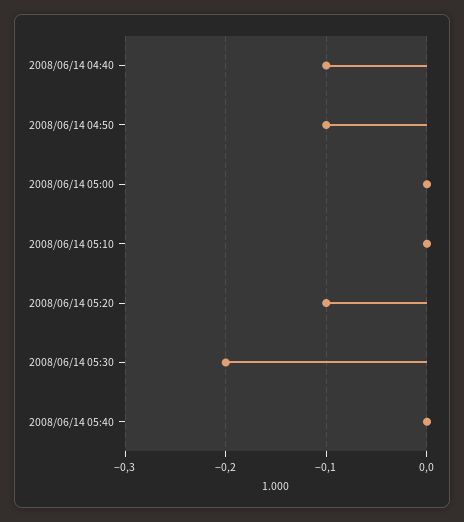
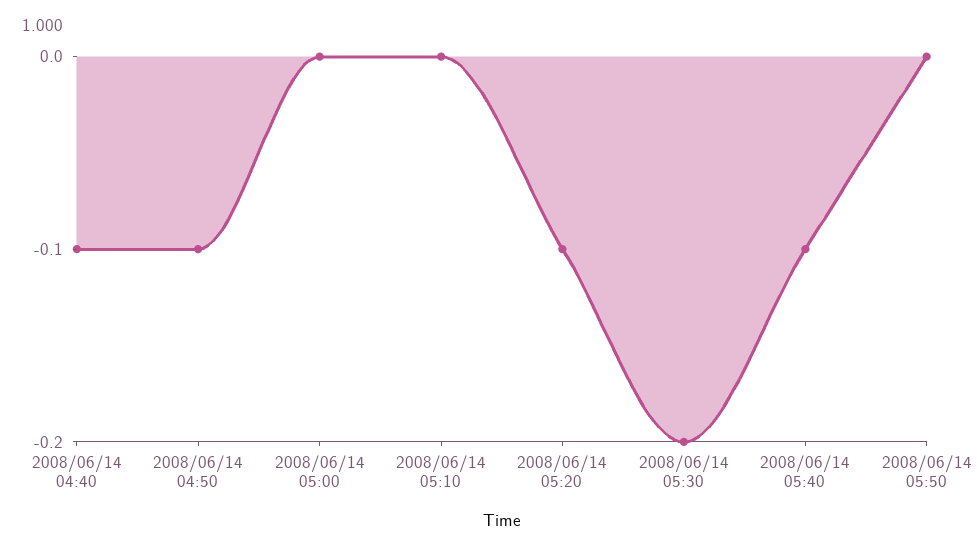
2008/06/14 05:40: 0 -> -0.1
2008/06/14 05:50: none -> 0

